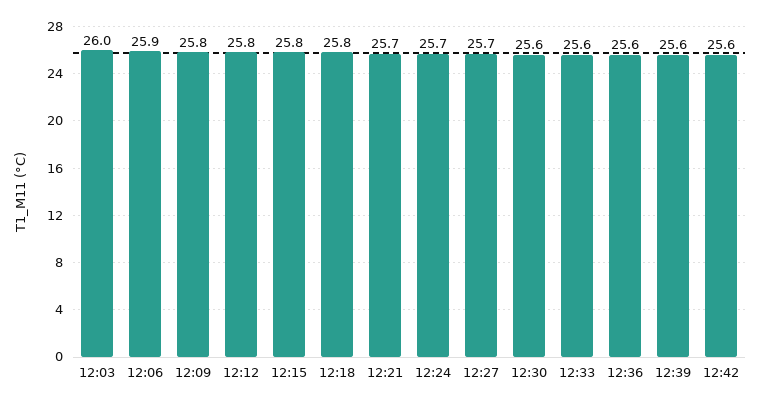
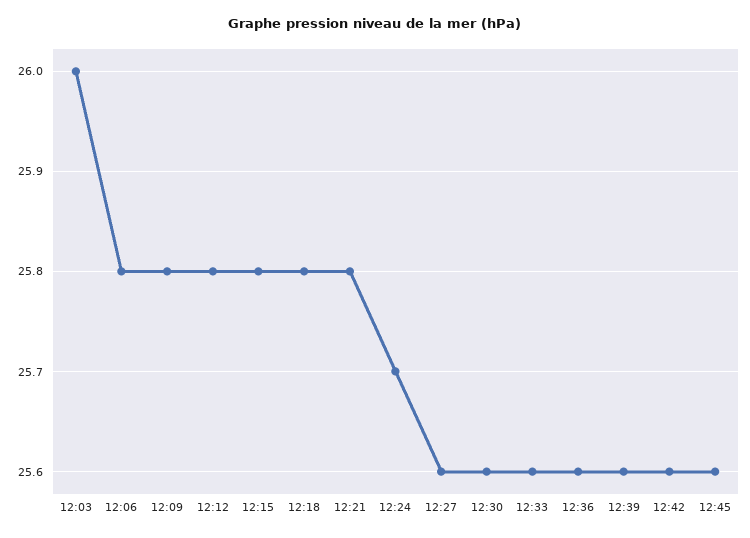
12:06: 25.9 -> 25.8
12:21: 25.7 -> 25.8
12:27: 25.7 -> 25.6
12:45: none -> 25.6

